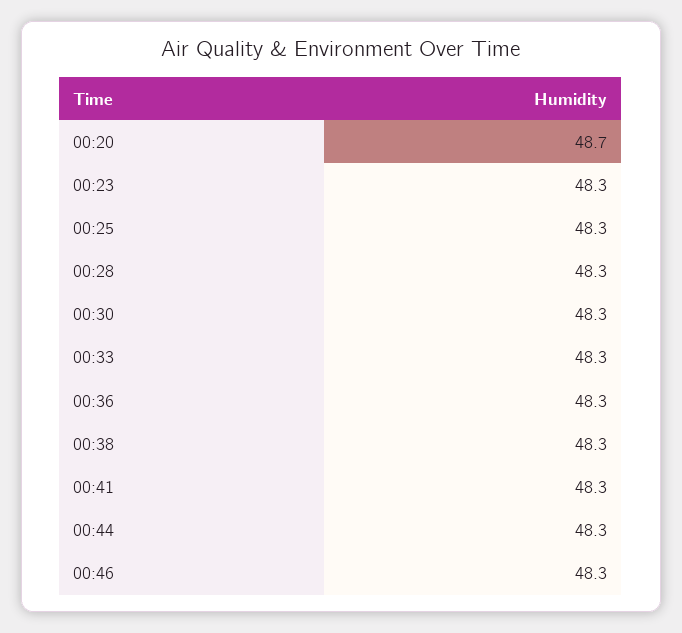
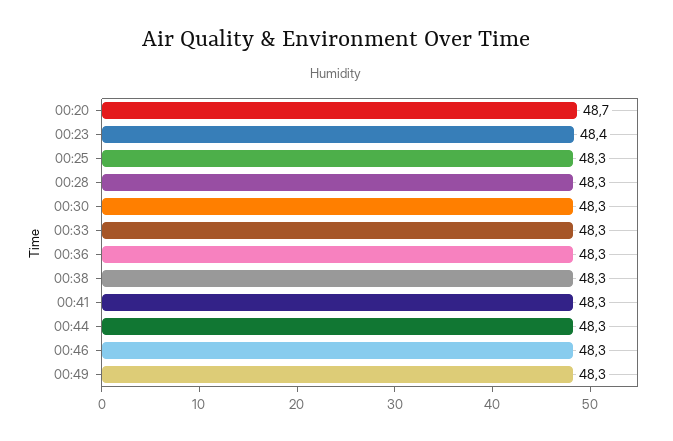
00:23: 48.3 -> 48.4
00:49: none -> 48.3

